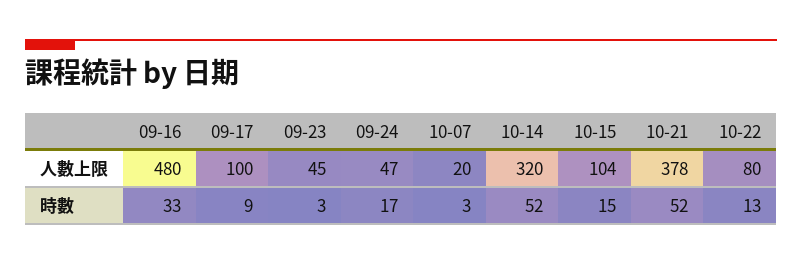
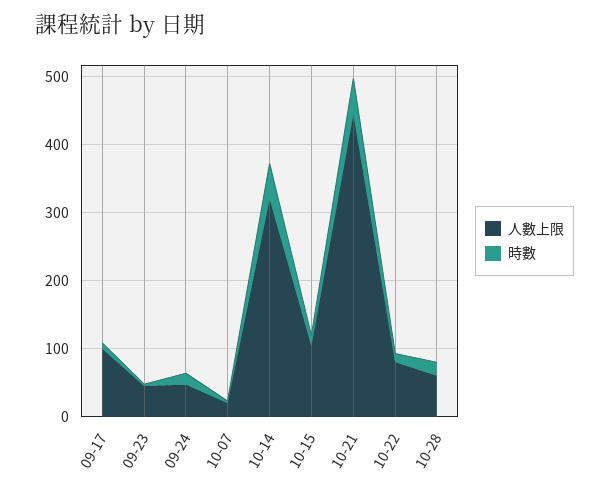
人數上限, 09-16: 480 -> none
人數上限, 10-21: 378 -> 440
時數, 09-16: 33 -> none
人數上限, 10-28: none -> 60
時數, 10-28: none -> 20

